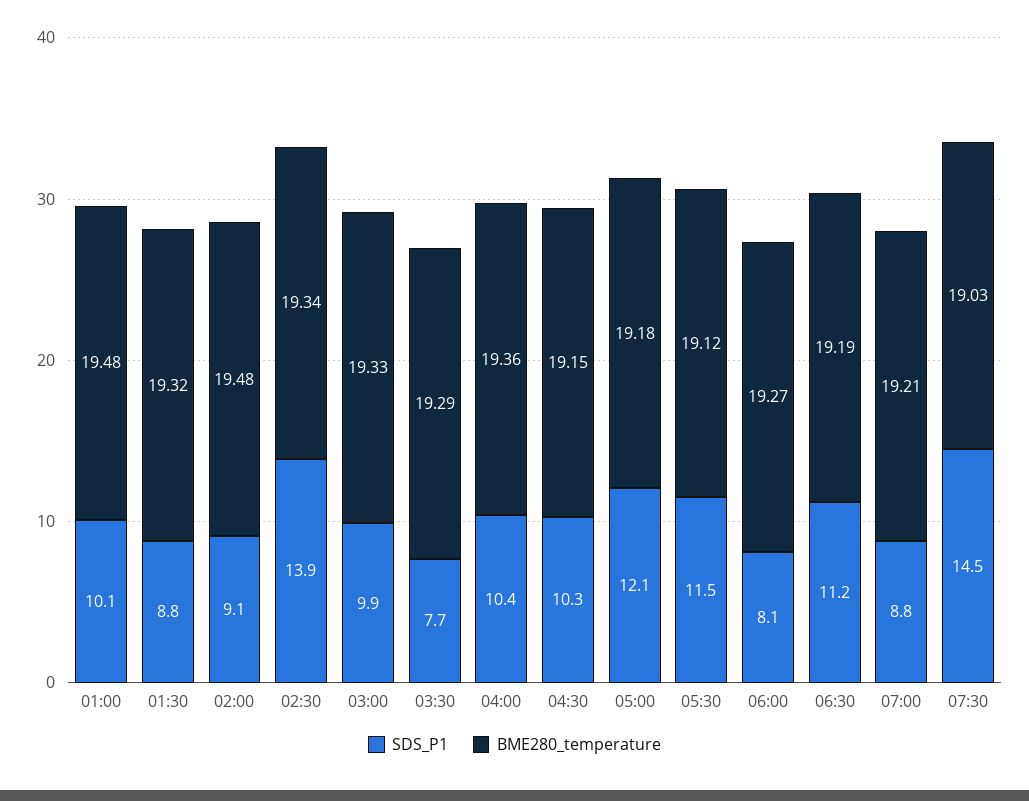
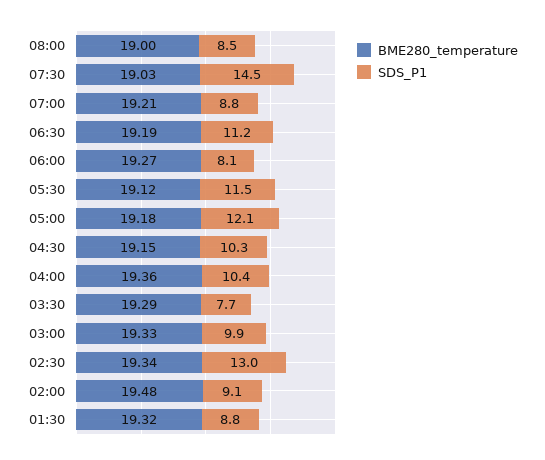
SDS_P1, 01:00: 10.1 -> none
BME280_temperature, 01:00: 19.48 -> none
SDS_P1, 02:30: 13.9 -> 13
BME280_temperature, 08:00: none -> 19
SDS_P1, 08:00: none -> 8.5

